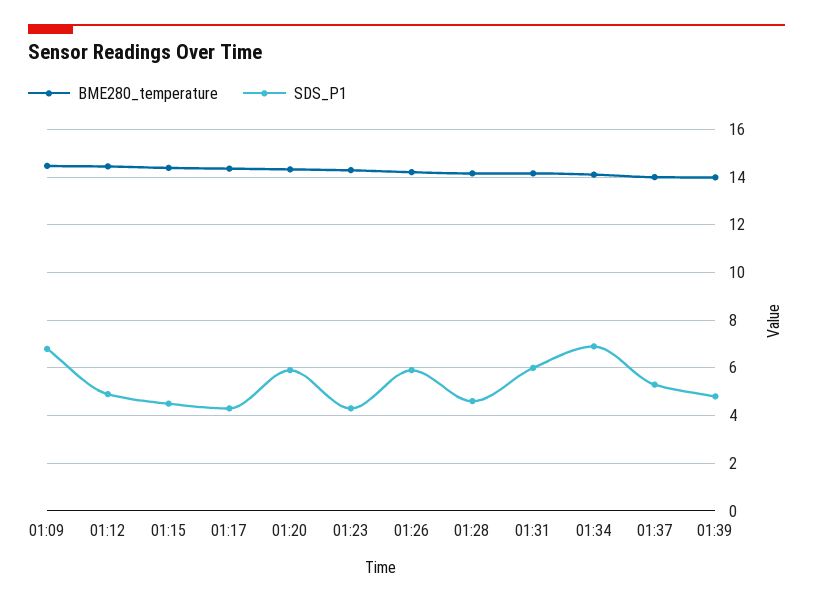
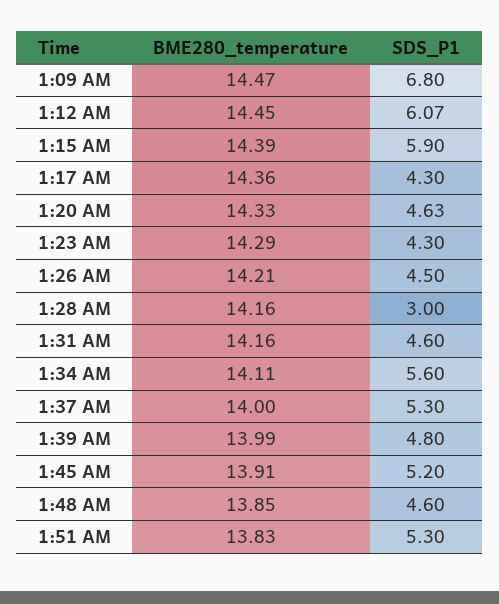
SDS_P1, 01:12: 5 -> 6.07
SDS_P1, 01:15: 4.5 -> 5.9
SDS_P1, 01:20: 6 -> 4.63
SDS_P1, 01:26: 6 -> 4.5
SDS_P1, 01:28: 4.5 -> 3
SDS_P1, 01:31: 6 -> 4.6
SDS_P1, 01:34: 7 -> 5.6
BME280_temperature, 1:45 AM: none -> 13.91
SDS_P1, 1:45 AM: none -> 5.2
BME280_temperature, 1:48 AM: none -> 13.85
SDS_P1, 1:48 AM: none -> 4.6
BME280_temperature, 1:51 AM: none -> 13.83
SDS_P1, 1:51 AM: none -> 5.3

